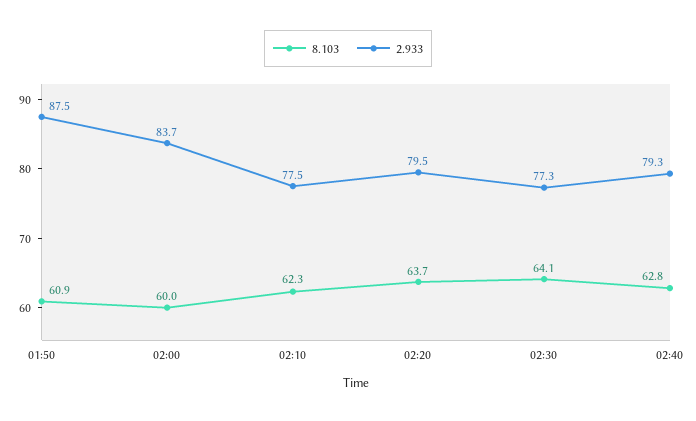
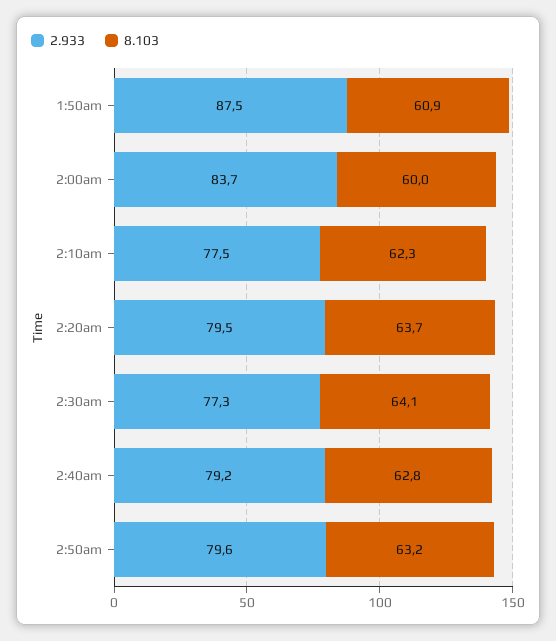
2.933, 02:40: 79.3 -> 79.2
2.933, 2:50am: none -> 79.6
8.103, 2:50am: none -> 63.2

